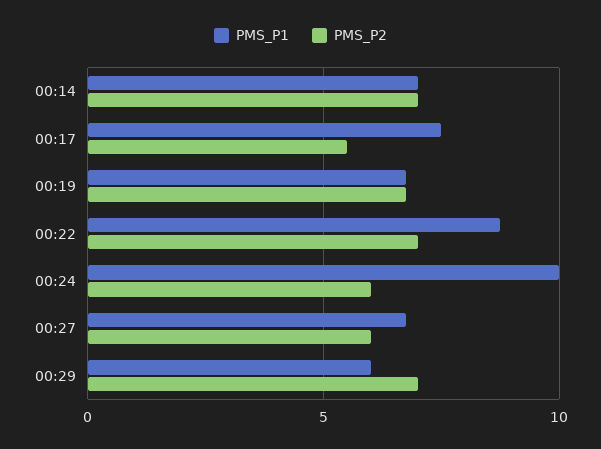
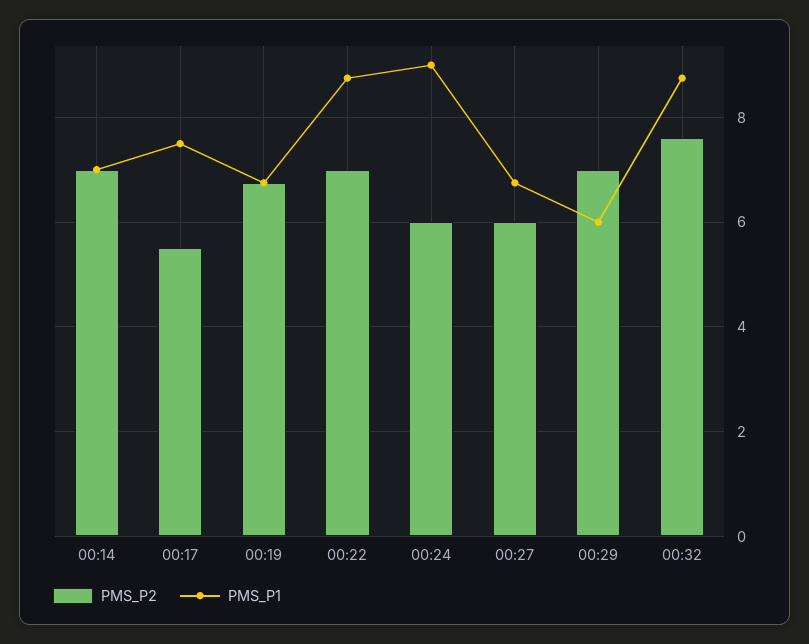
PMS_P1, 00:24: 10 -> 9
PMS_P2, 00:32: none -> 7.6
PMS_P1, 00:32: none -> 8.8

